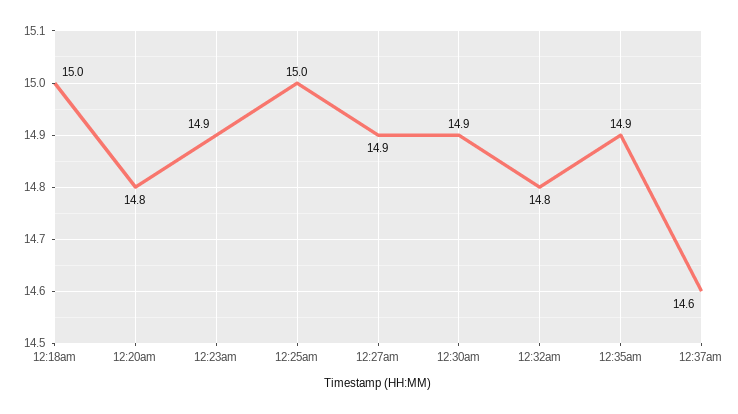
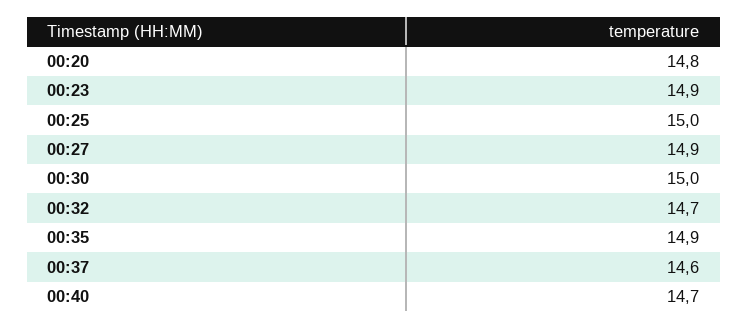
12:18am: 15 -> none
12:30am: 14.9 -> 15
12:32am: 14.8 -> 14.7
00:40: none -> 14.7

